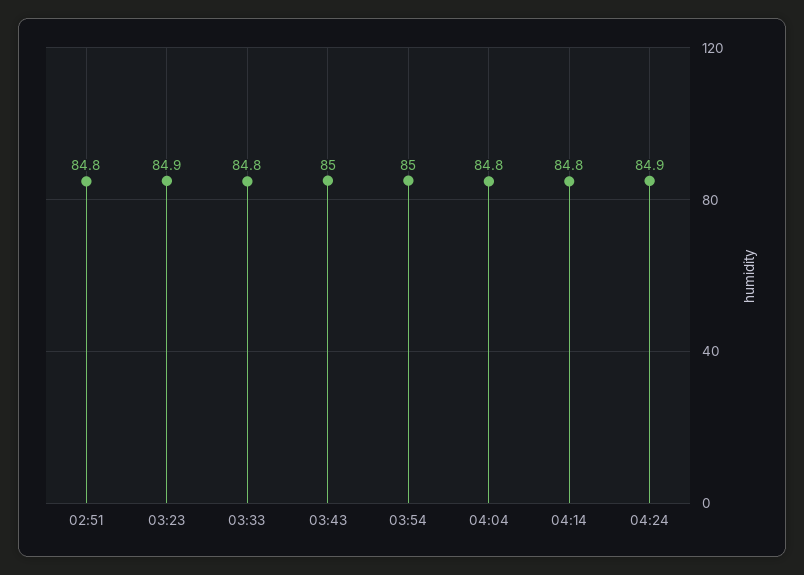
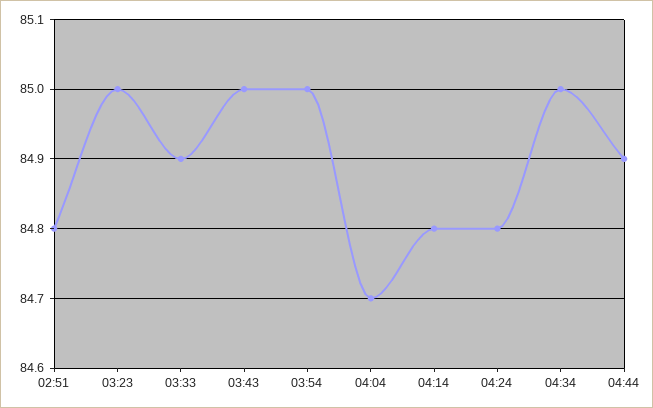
03:23: 84.9 -> 85
03:33: 84.8 -> 84.9
04:04: 84.8 -> 84.7
04:24: 84.9 -> 84.8
04:34: none -> 85
04:44: none -> 84.9

